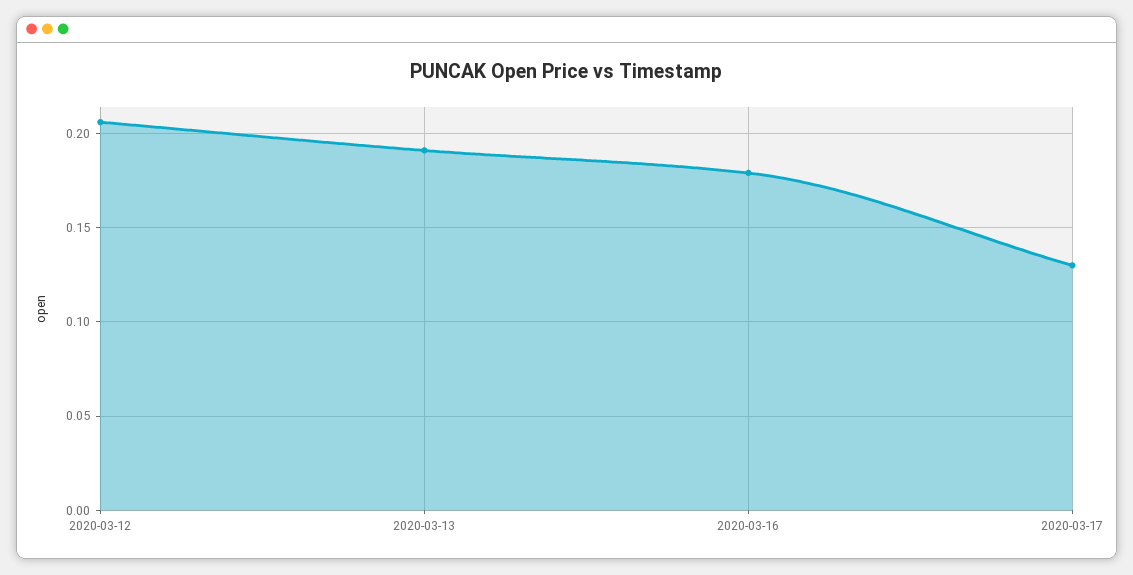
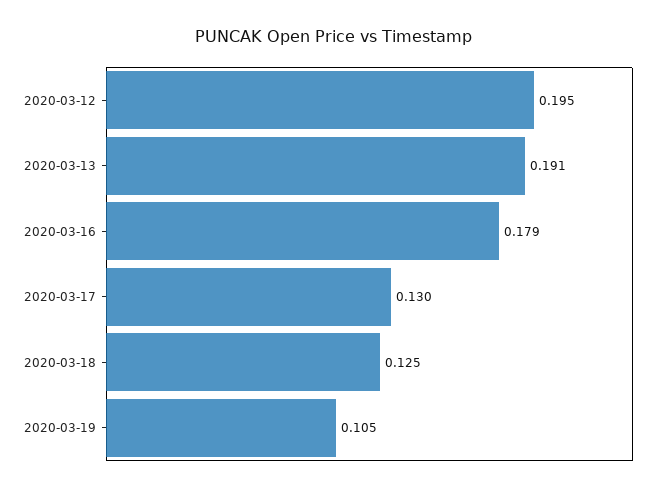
2020-03-12: 0.205 -> 0.195
2020-03-18: none -> 0.125
2020-03-19: none -> 0.105

